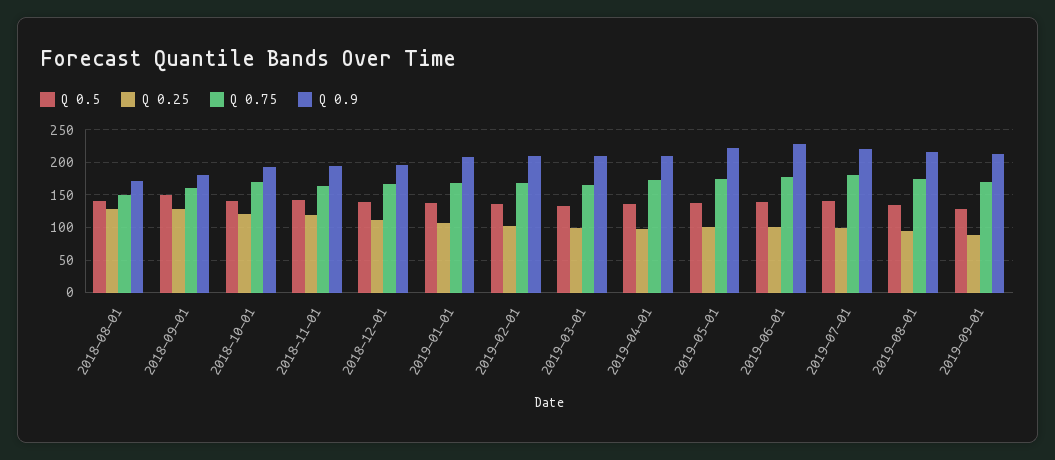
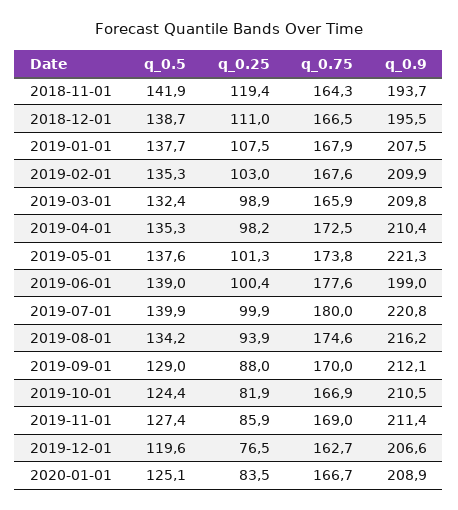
Q 0.5, 2018-08-01: 140 -> none
Q 0.25, 2018-08-01: 130 -> none
Q 0.75, 2018-08-01: 150 -> none
Q 0.9, 2018-08-01: 170 -> none
Q 0.5, 2018-09-01: 150 -> none
Q 0.25, 2018-09-01: 130 -> none
Q 0.75, 2018-09-01: 160 -> none
Q 0.9, 2018-09-01: 180 -> none
Q 0.5, 2018-10-01: 140 -> none
Q 0.25, 2018-10-01: 120 -> none
Q 0.75, 2018-10-01: 170 -> none
Q 0.9, 2018-10-01: 190 -> none
Q 0.9, 2019-06-01: 230 -> 199
Q 0.5, 2019-10-01: none -> 124.4
Q 0.25, 2019-10-01: none -> 81.9
Q 0.75, 2019-10-01: none -> 166.9
Q 0.9, 2019-10-01: none -> 210.5
Q 0.5, 2019-11-01: none -> 127.4
Q 0.25, 2019-11-01: none -> 85.9
Q 0.75, 2019-11-01: none -> 169
Q 0.9, 2019-11-01: none -> 211.4
Q 0.5, 2019-12-01: none -> 119.6
Q 0.25, 2019-12-01: none -> 76.5
Q 0.75, 2019-12-01: none -> 162.7
Q 0.9, 2019-12-01: none -> 206.6
Q 0.5, 2020-01-01: none -> 125.1
Q 0.25, 2020-01-01: none -> 83.5
Q 0.75, 2020-01-01: none -> 166.7
Q 0.9, 2020-01-01: none -> 208.9

